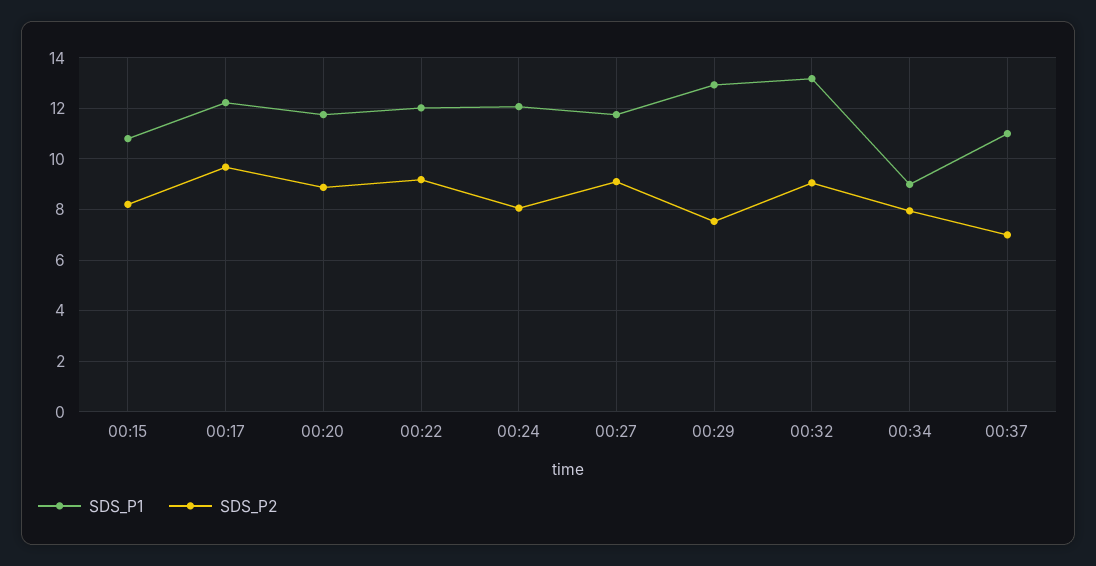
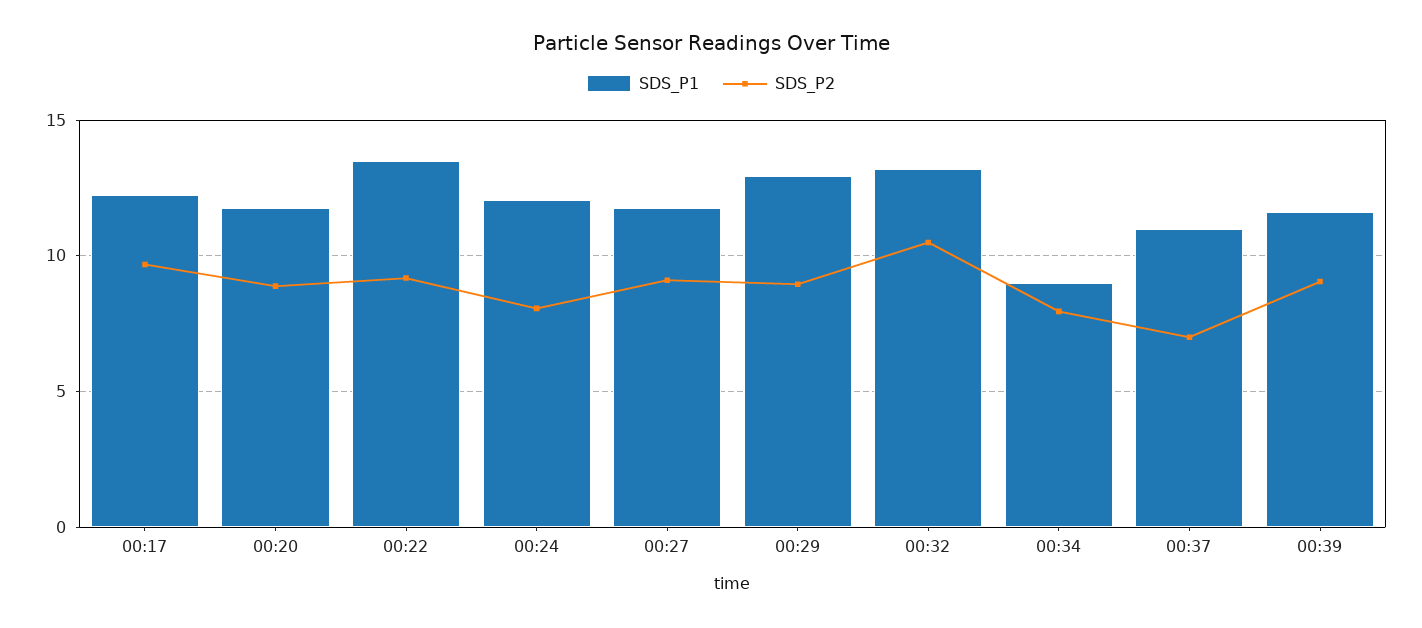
SDS_P1, 00:15: 10.75 -> none
SDS_P2, 00:15: 8.25 -> none
SDS_P1, 00:22: 12 -> 13.5
SDS_P2, 00:29: 7.5 -> 9
SDS_P2, 00:32: 9 -> 10.5
SDS_P1, 00:39: none -> 11.5
SDS_P2, 00:39: none -> 9

